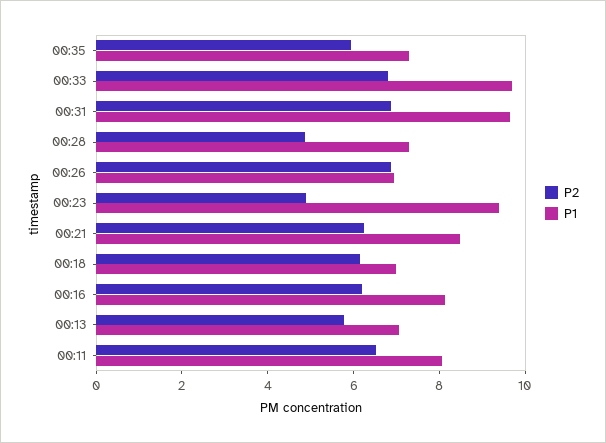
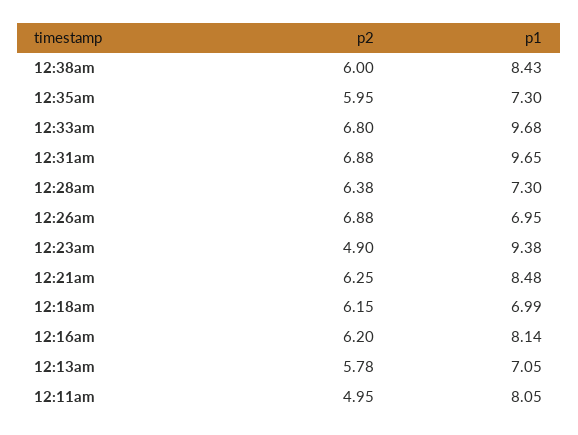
P2, 00:28: 5 -> 6.38
P2, 00:11: 6.5 -> 4.95
P2, 12:38am: none -> 6
P1, 12:38am: none -> 8.43

